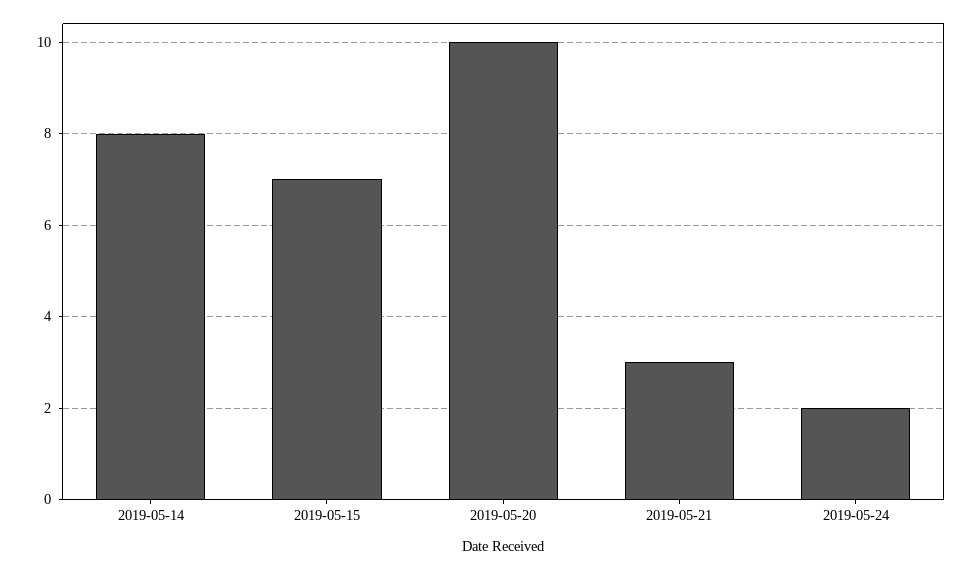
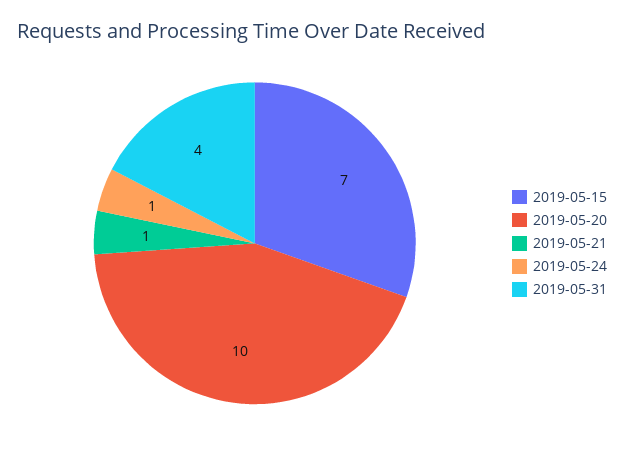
2019-05-14: 8 -> none
2019-05-21: 3 -> 1
2019-05-24: 2 -> 1
2019-05-31: none -> 4

